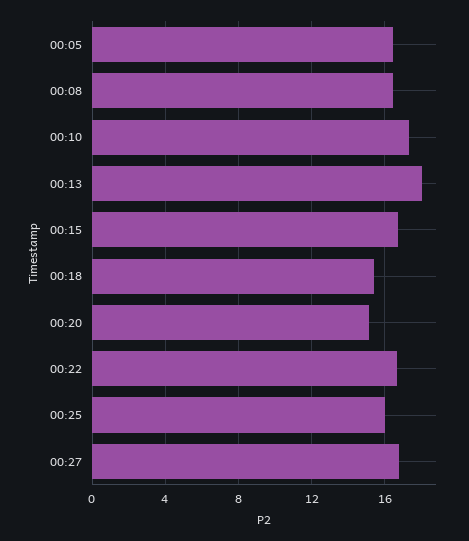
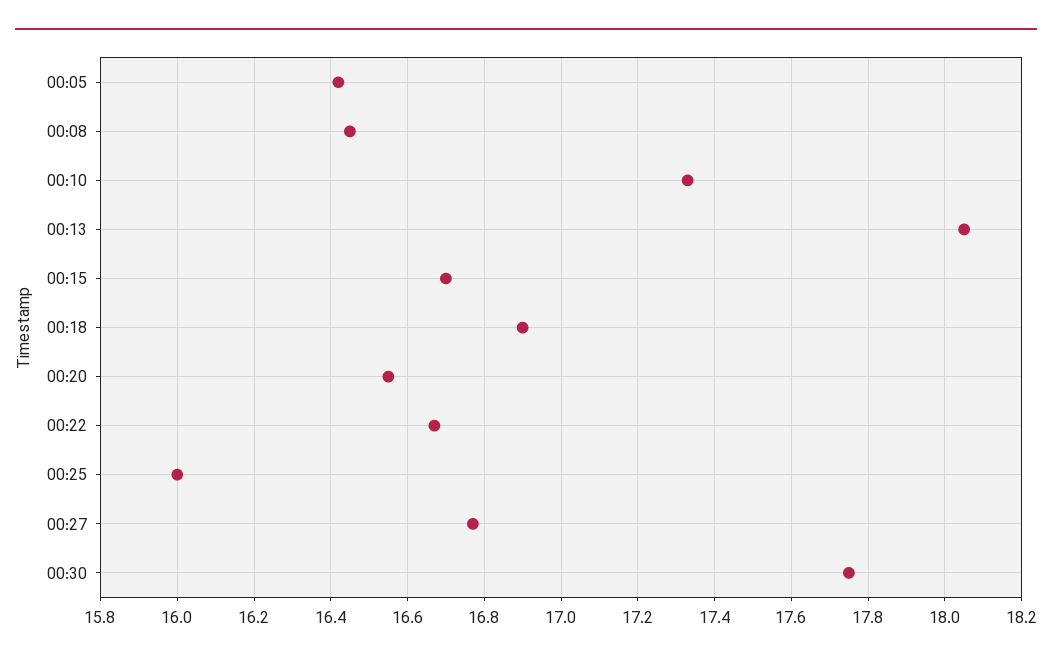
00:18: 15.5 -> 16.9
00:20: 15 -> 16.55
00:30: none -> 17.75

